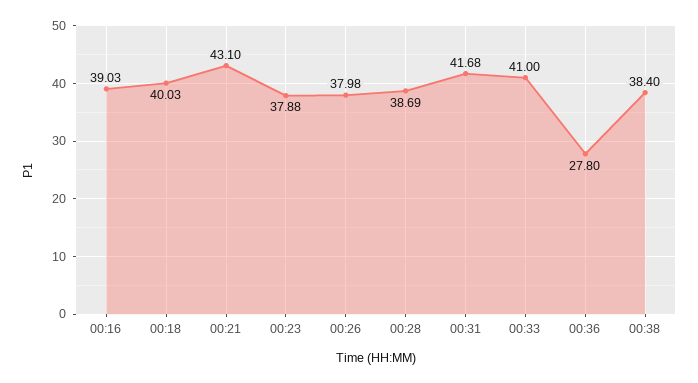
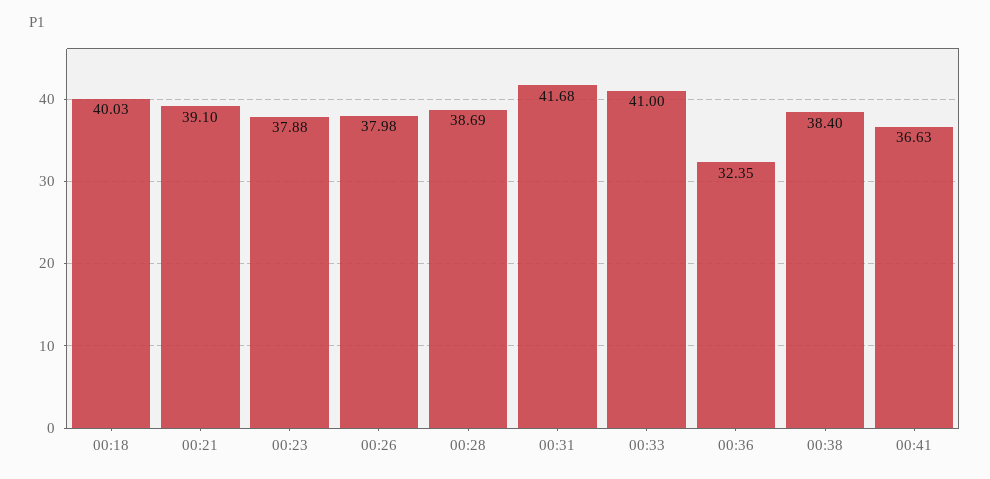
00:16: 39.03 -> none
00:21: 43.1 -> 39.1
00:36: 27.8 -> 32.35
00:41: none -> 36.63

